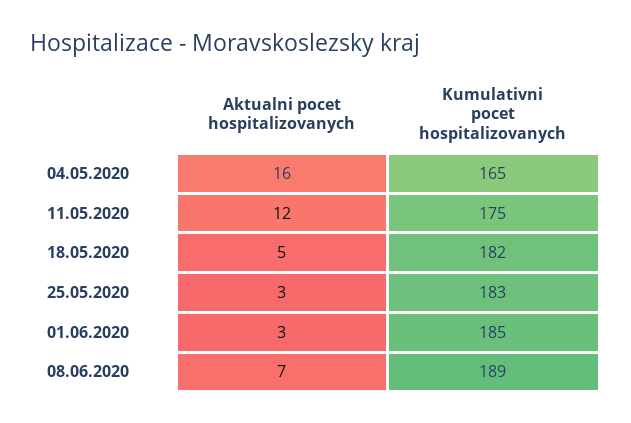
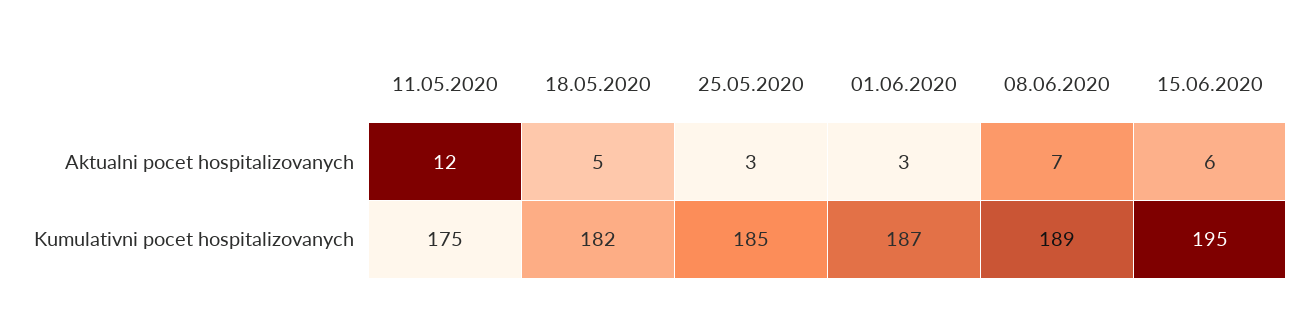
Aktualni pocet hospitalizovanych, 04.05.2020: 16 -> none
Kumulativni pocet hospitalizovanych, 04.05.2020: 165 -> none
Kumulativni pocet hospitalizovanych, 25.05.2020: 183 -> 185
Kumulativni pocet hospitalizovanych, 01.06.2020: 185 -> 187
Aktualni pocet hospitalizovanych, 15.06.2020: none -> 6
Kumulativni pocet hospitalizovanych, 15.06.2020: none -> 195

